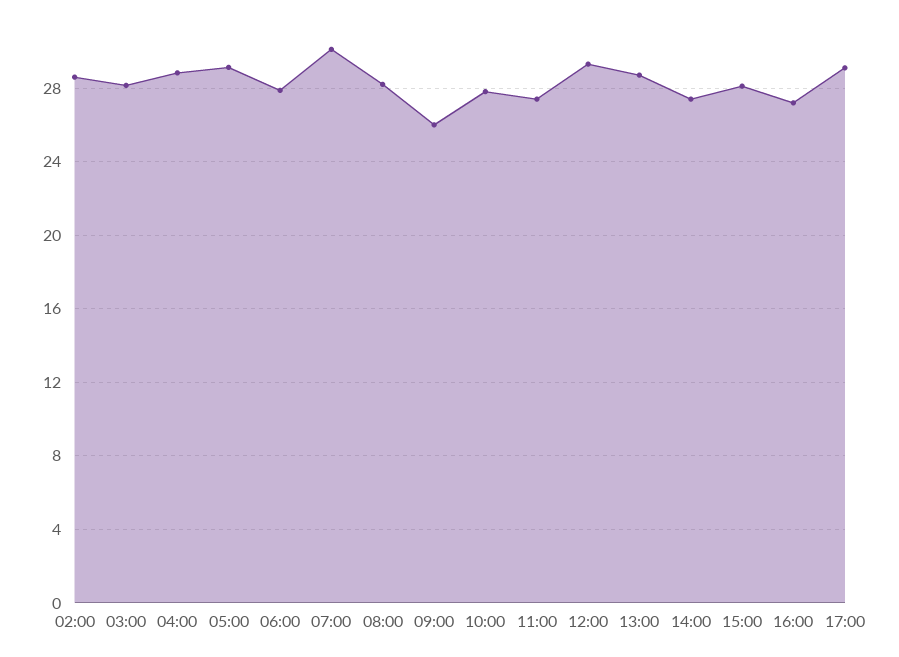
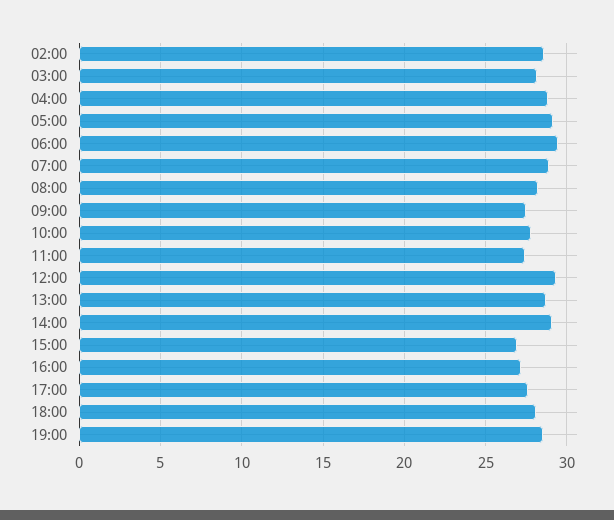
06:00: 28 -> 29.5
07:00: 30 -> 29
09:00: 26 -> 27.5
14:00: 27.5 -> 29
15:00: 28 -> 27
17:00: 29 -> 27.5
18:00: none -> 28
19:00: none -> 28.5

